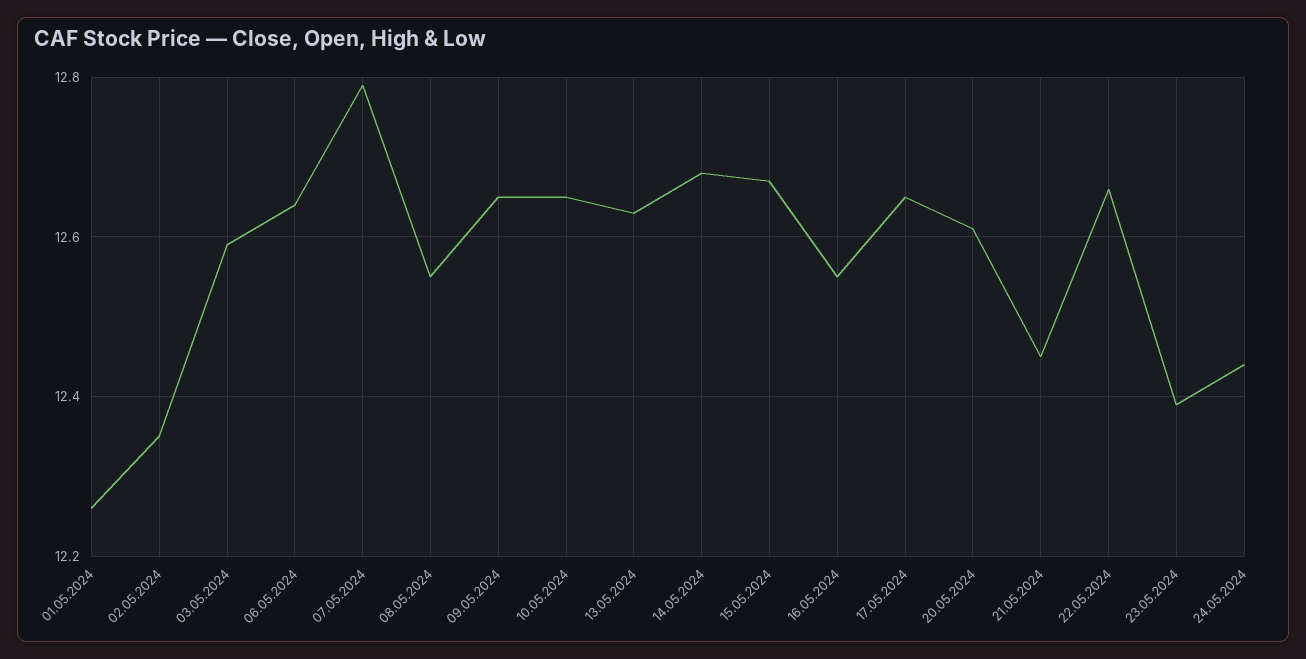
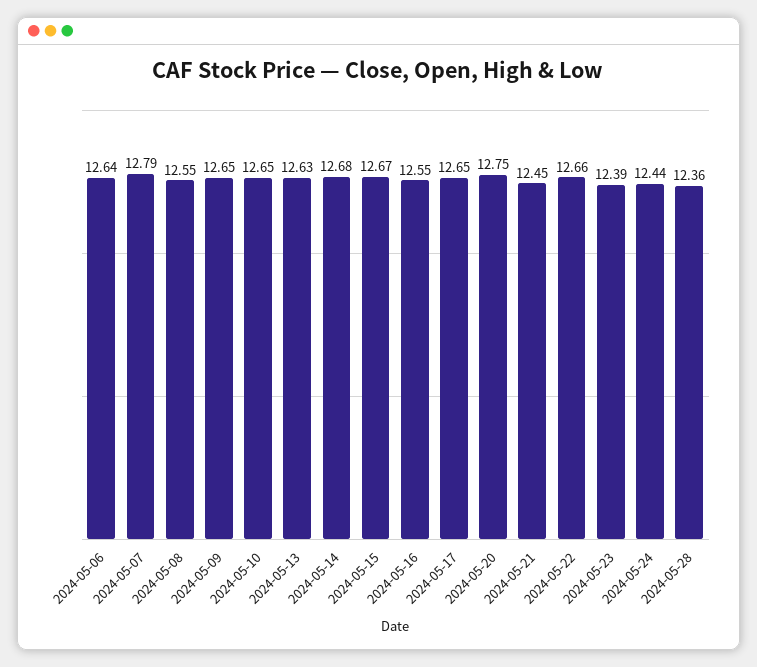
01.05.2024: 12.25 -> none
02.05.2024: 12.35 -> none
03.05.2024: 12.6 -> none
20.05.2024: 12.6 -> 12.75
2024-05-28: none -> 12.36

